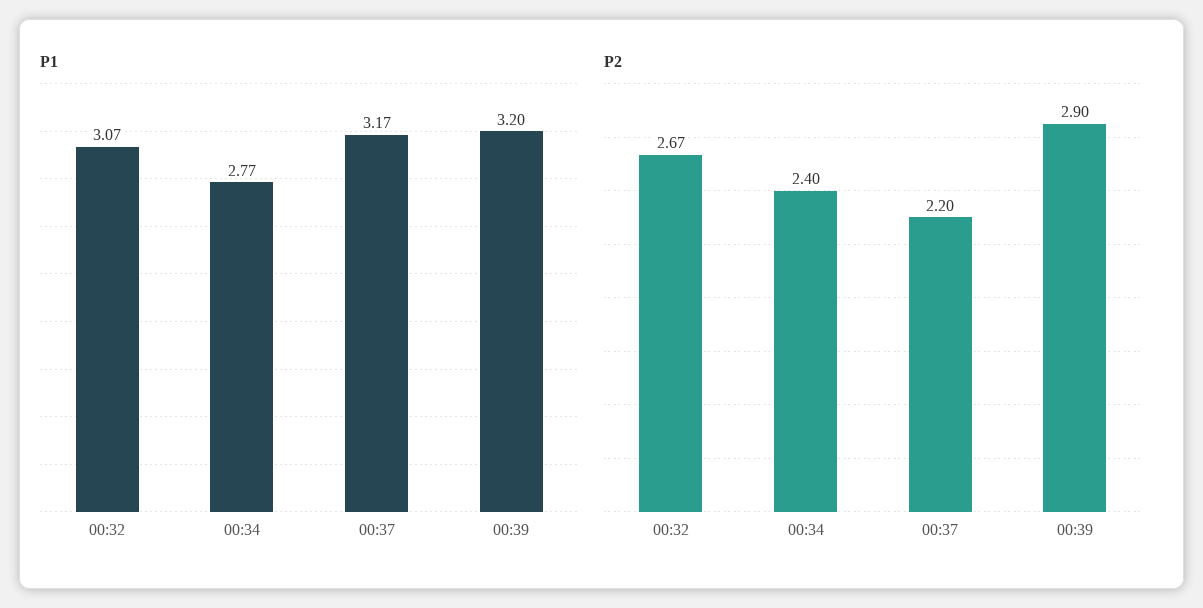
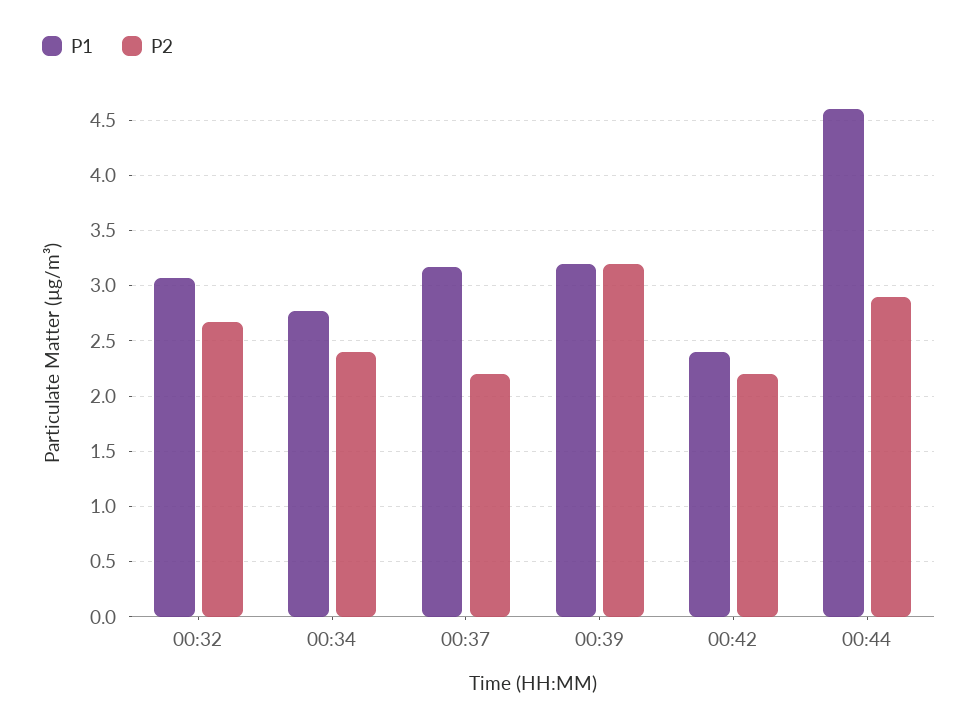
P2, 00:39: 2.9 -> 3.2
P1, 00:42: none -> 2.4
P2, 00:42: none -> 2.2
P1, 00:44: none -> 4.6
P2, 00:44: none -> 2.9

